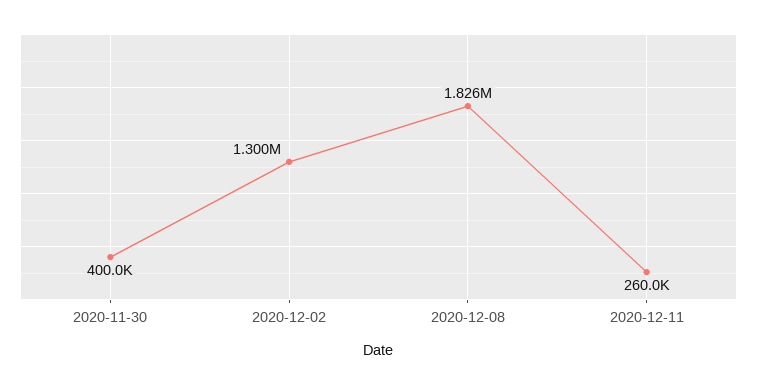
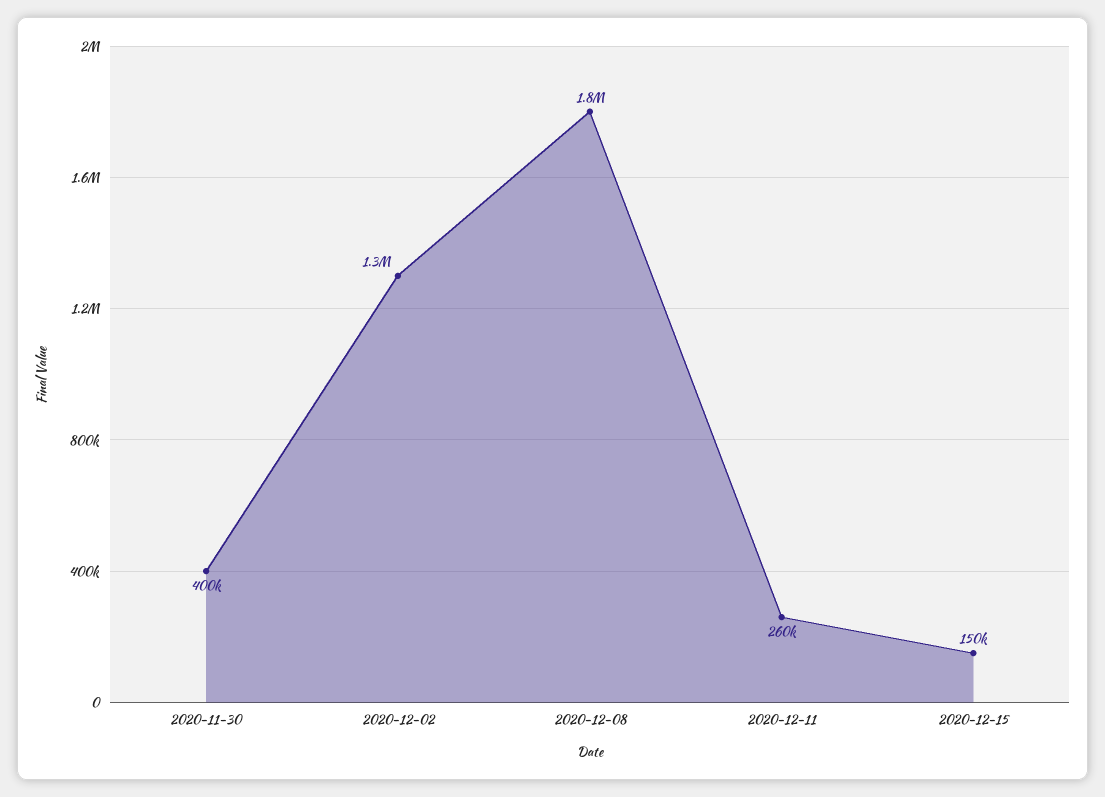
2020-12-15: none -> 150000

